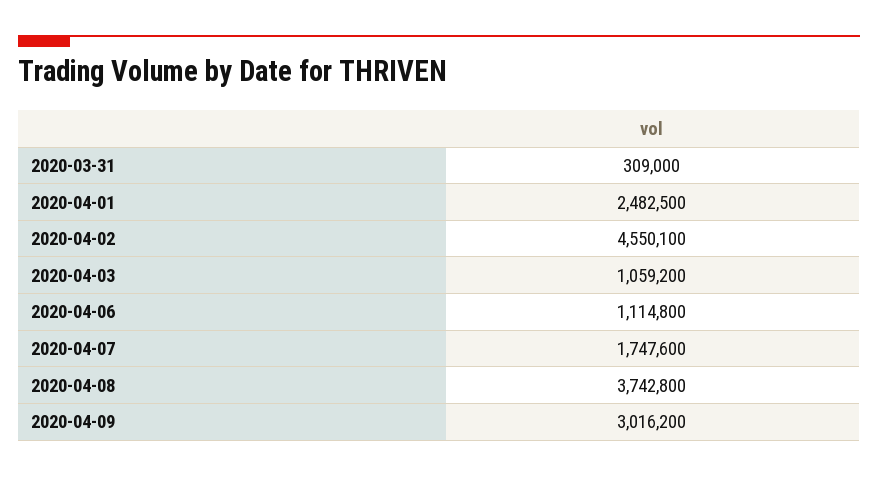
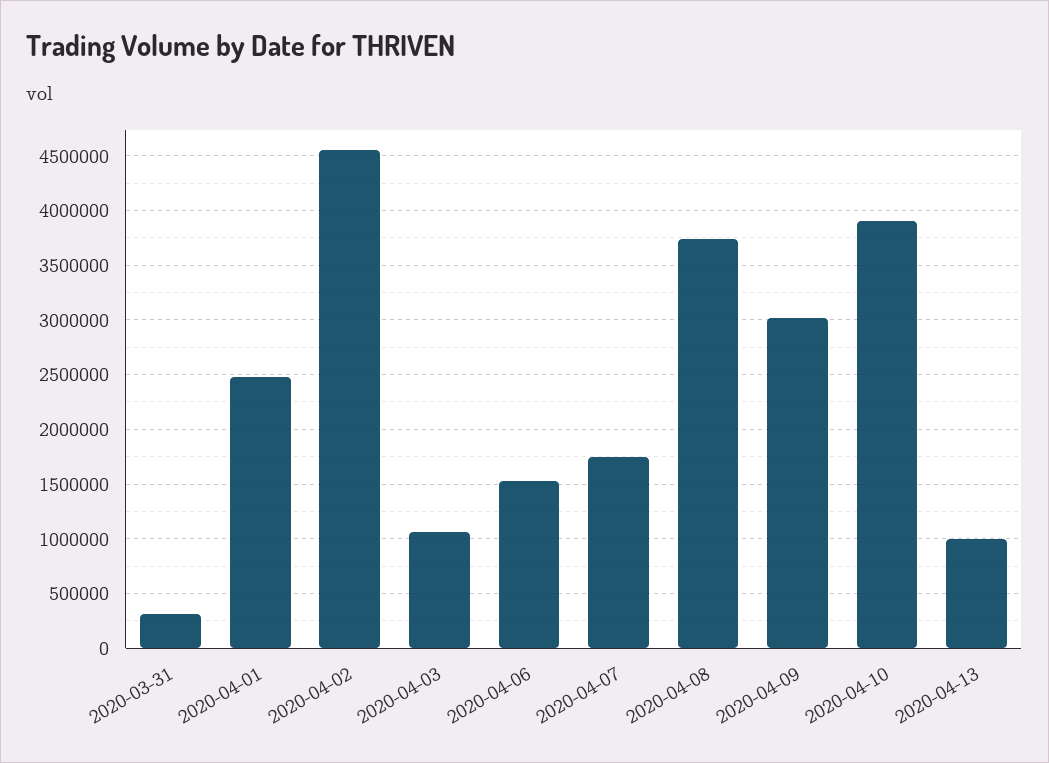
2020-04-06: 1114800 -> 1500000
2020-04-10: none -> 3900000
2020-04-13: none -> 1000000

